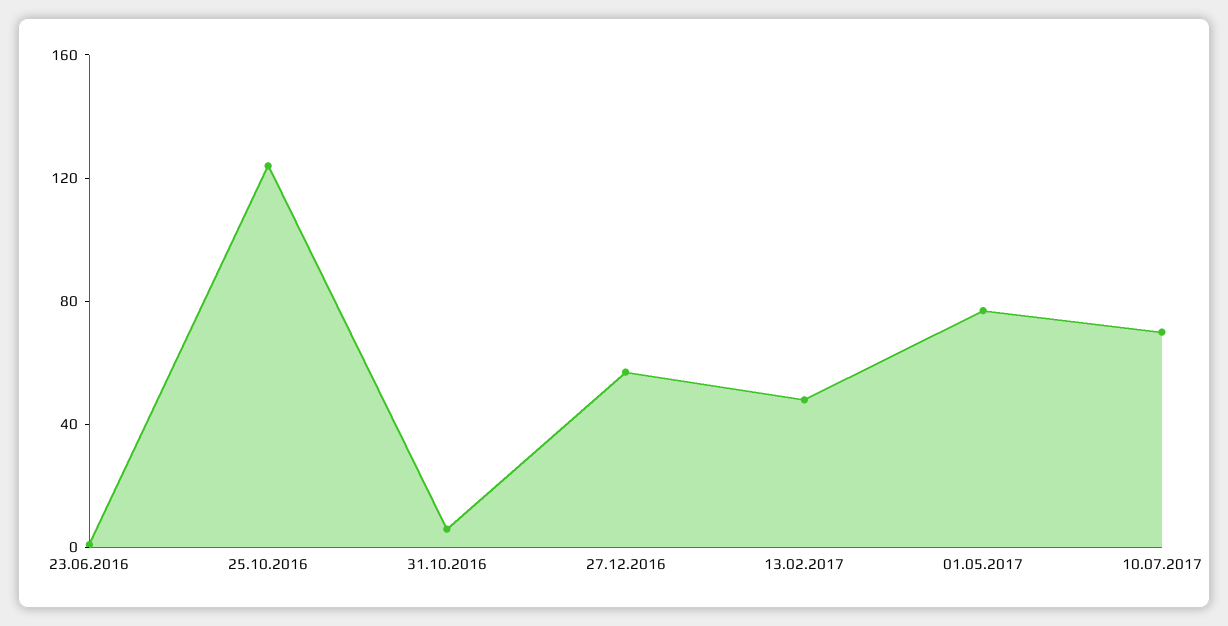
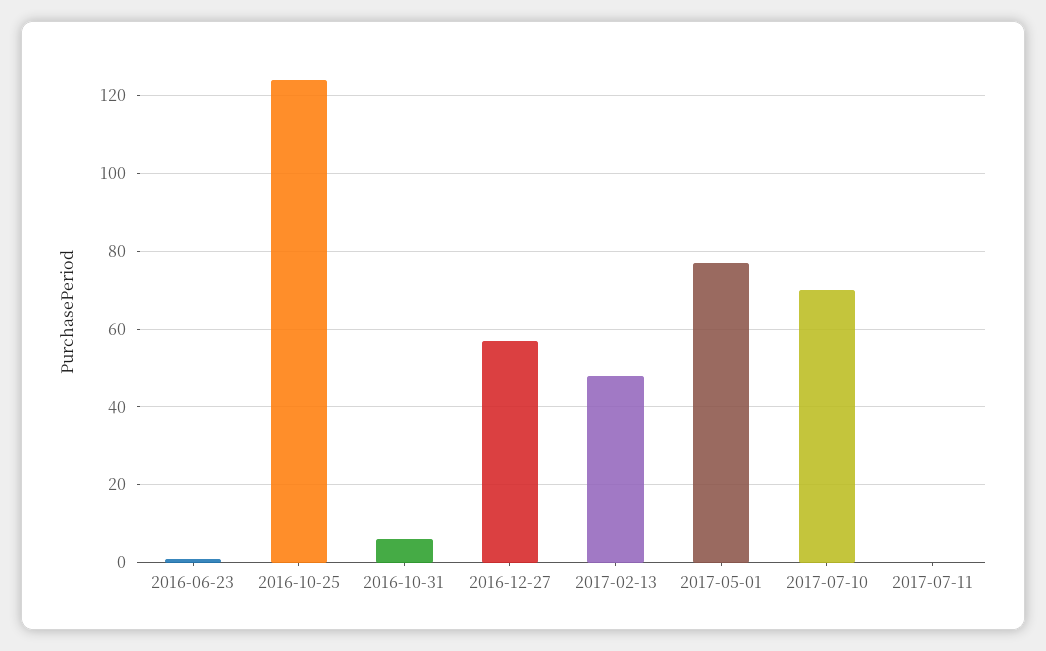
2017-07-11: none -> 0

